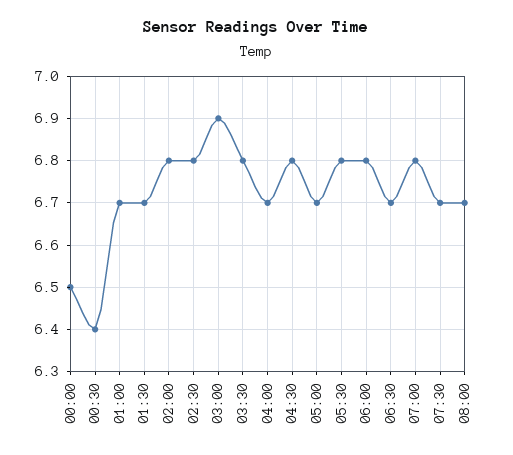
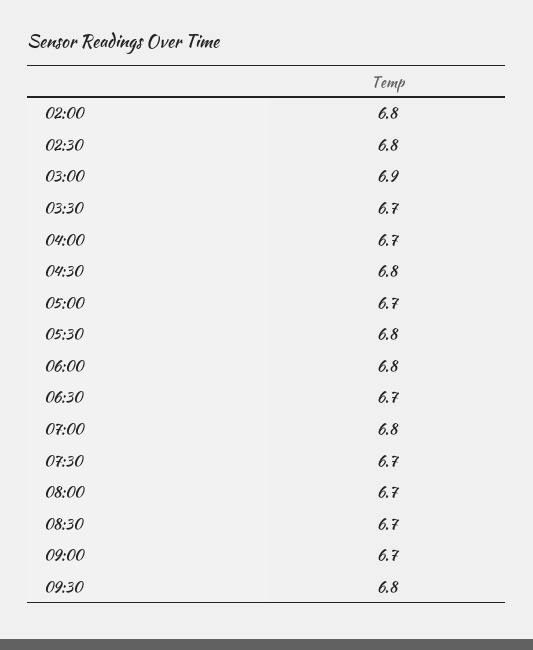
00:00: 6.5 -> none
00:30: 6.4 -> none
01:00: 6.7 -> none
01:30: 6.7 -> none
03:30: 6.8 -> 6.7
08:30: none -> 6.7
09:00: none -> 6.7
09:30: none -> 6.8

